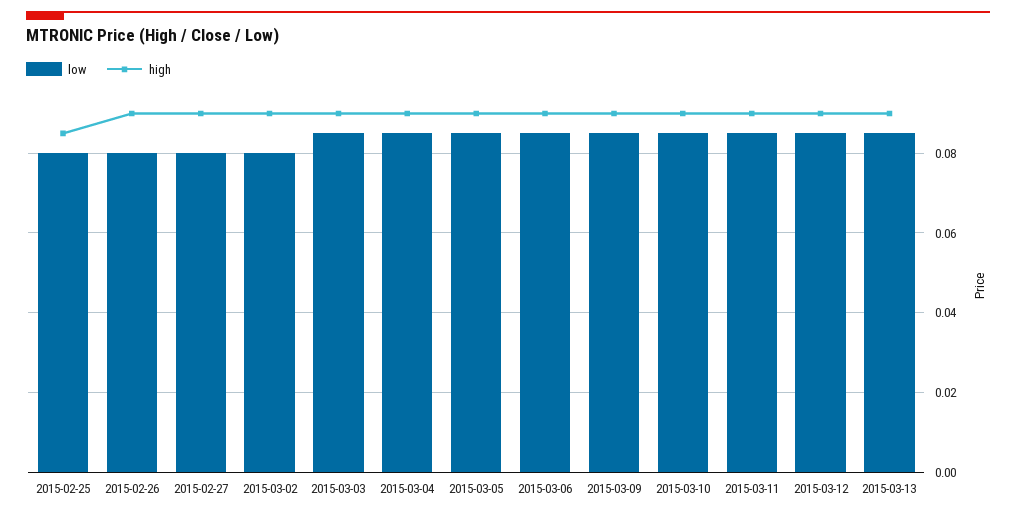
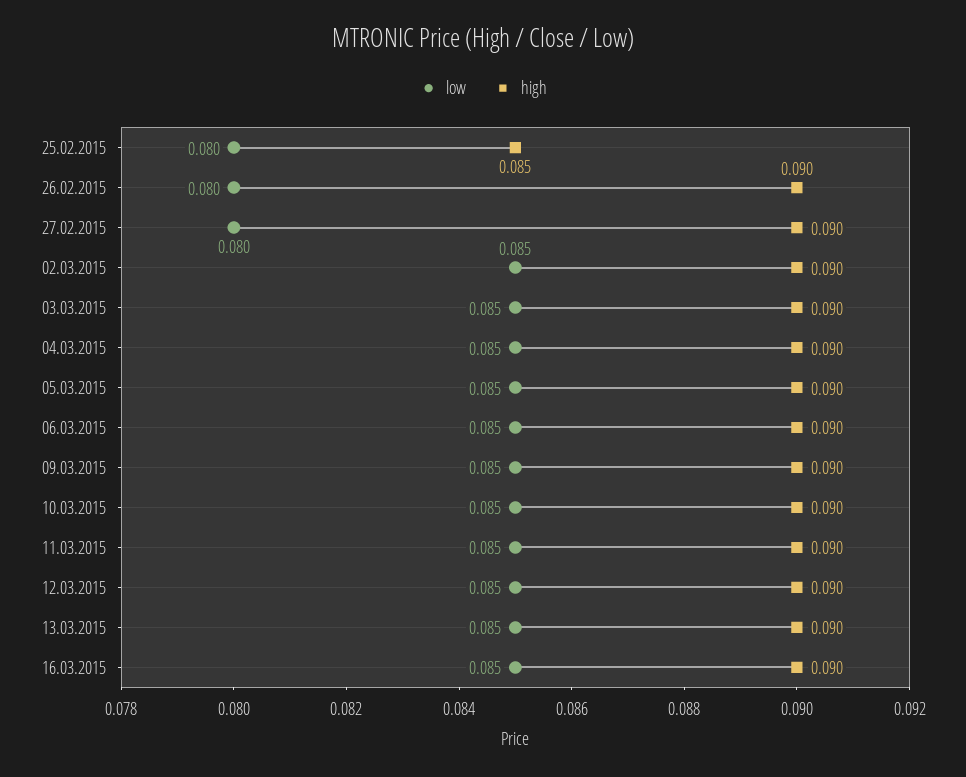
low, 2015-03-02: 0.08 -> 0.085
low, 16.03.2015: none -> 0.085
high, 16.03.2015: none -> 0.09

